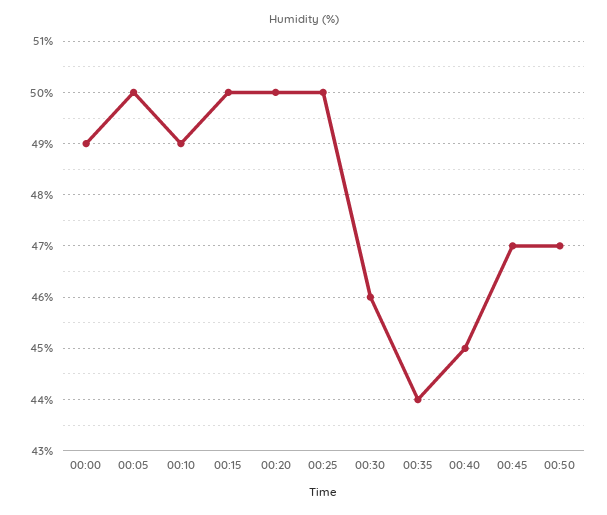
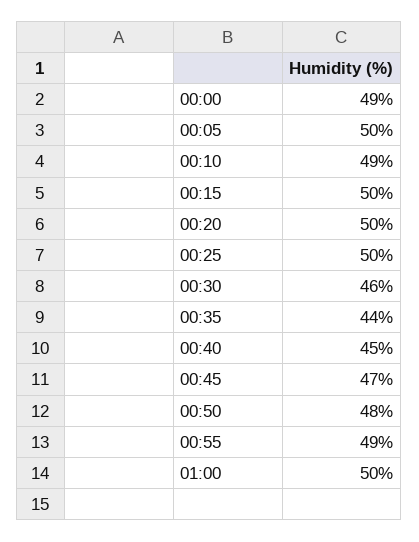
00:50: 47 -> 48
00:55: none -> 49
01:00: none -> 50

